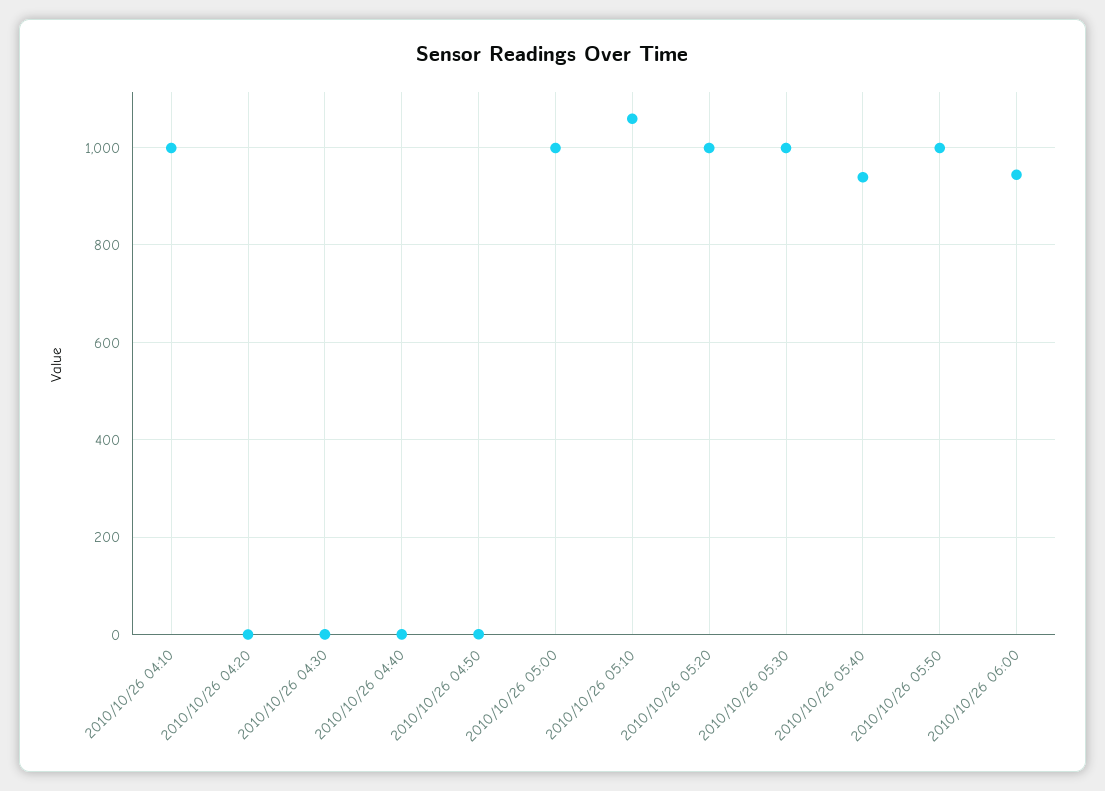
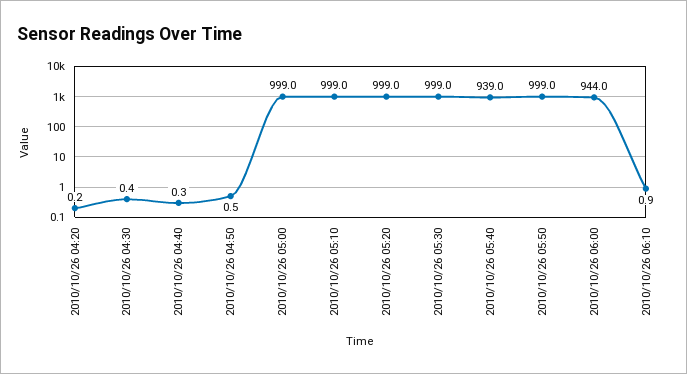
2010/10/26 04:10: 1000 -> none
2010/10/26 05:10: 1060 -> 999
2010/10/26 06:10: none -> 0.9

